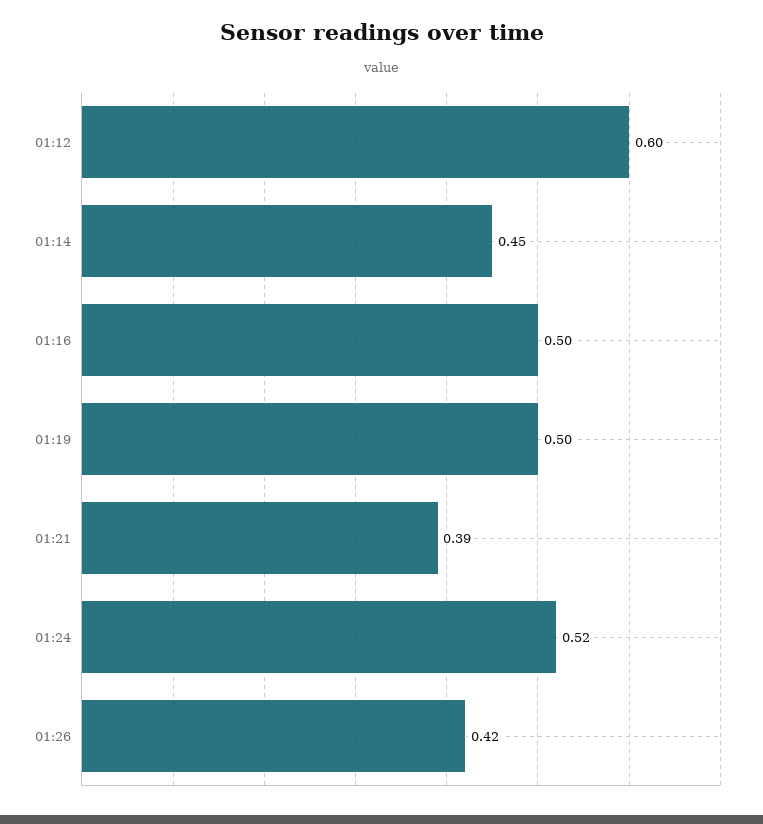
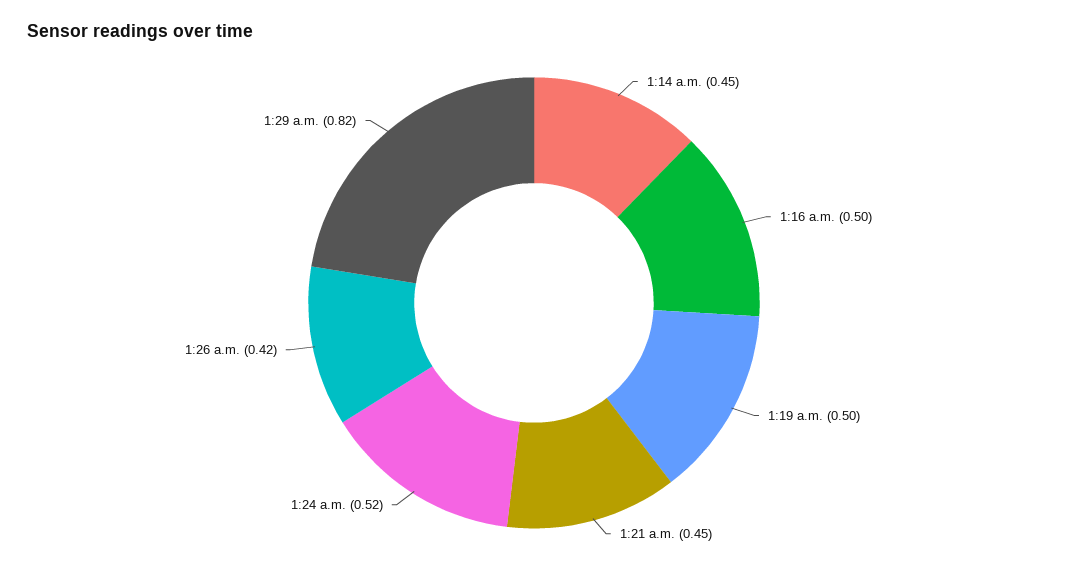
01:12: 0.6 -> none
01:21: 0.39 -> 0.45
1:29 a.m.: none -> 0.82

